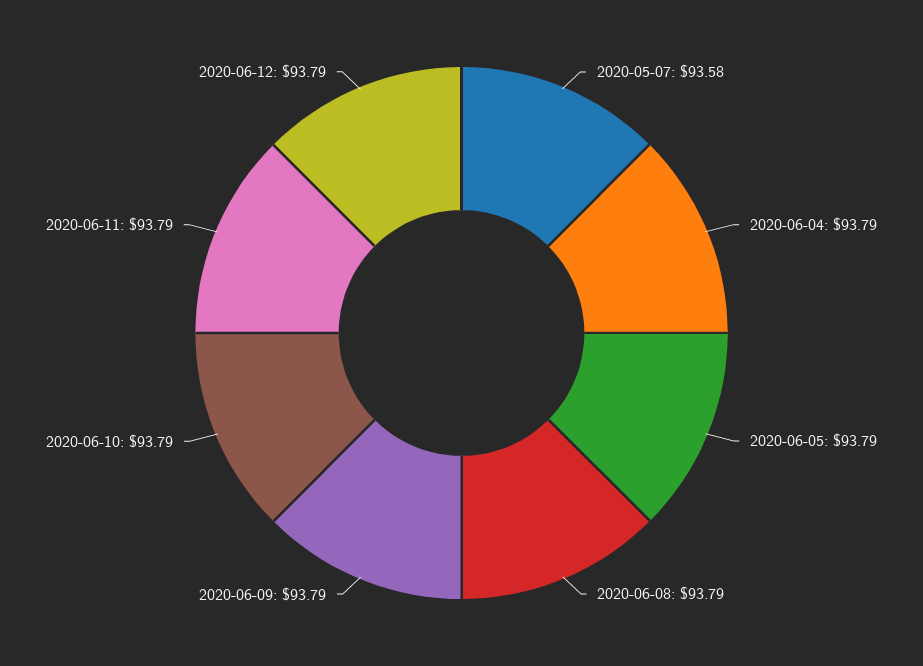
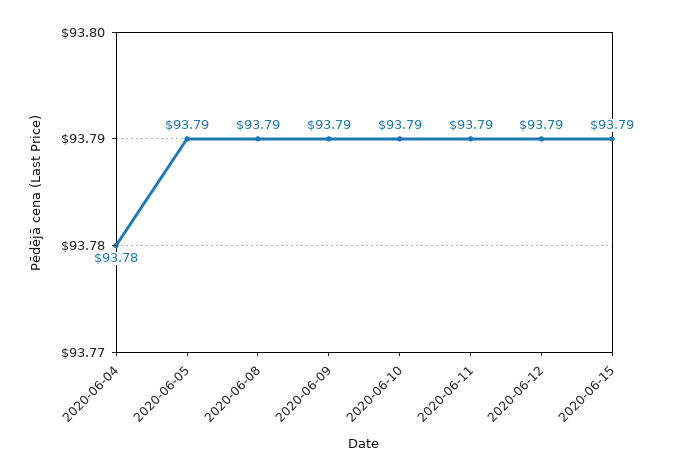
2020-05-07: 93.58 -> none
2020-06-04: 93.79 -> 93.78
2020-06-15: none -> 93.79

